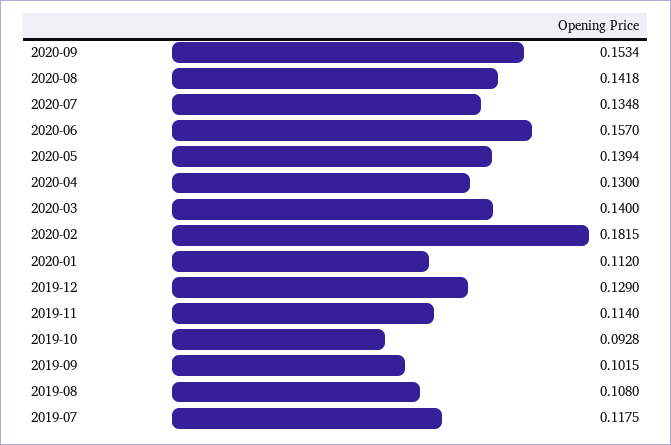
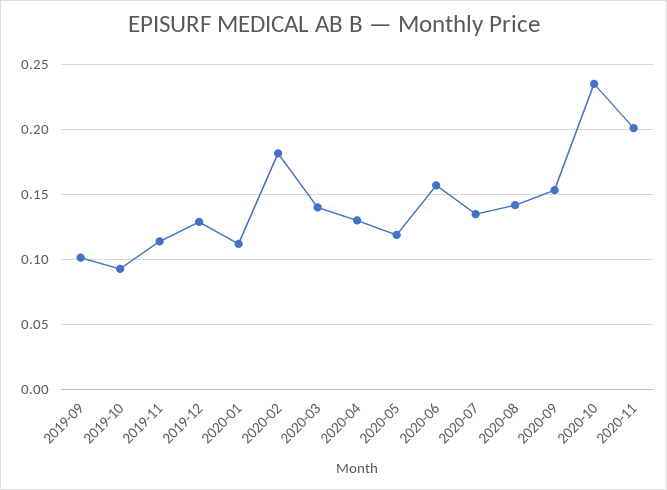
2020-05: 0.1394 -> 0.12
2019-08: 0.108 -> none
2019-07: 0.1175 -> none
2020-10: none -> 0.235
2020-11: none -> 0.2

